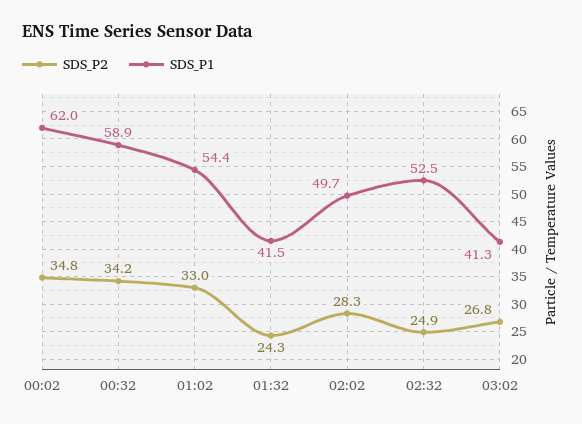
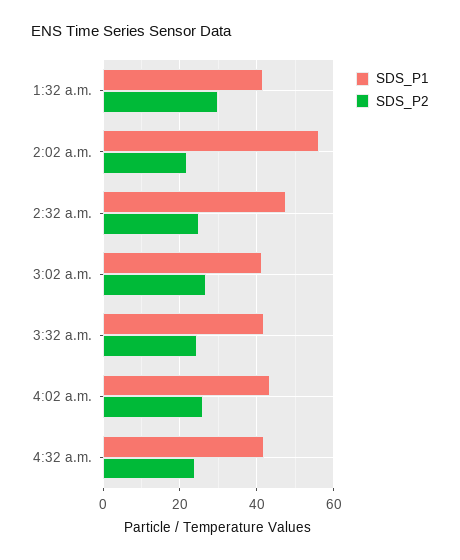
SDS_P2, 00:02: 34.8 -> none
SDS_P1, 00:02: 62 -> none
SDS_P2, 00:32: 34.2 -> none
SDS_P1, 00:32: 58.9 -> none
SDS_P2, 01:02: 33 -> none
SDS_P1, 01:02: 54.4 -> none
SDS_P2, 01:32: 24.3 -> 30
SDS_P2, 02:02: 28.3 -> 22
SDS_P1, 02:02: 49.7 -> 56
SDS_P1, 02:32: 52.5 -> 48
SDS_P1, 3:32 a.m.: none -> 42
SDS_P2, 3:32 a.m.: none -> 24
SDS_P1, 4:02 a.m.: none -> 44
SDS_P2, 4:02 a.m.: none -> 26
SDS_P1, 4:32 a.m.: none -> 42
SDS_P2, 4:32 a.m.: none -> 24

